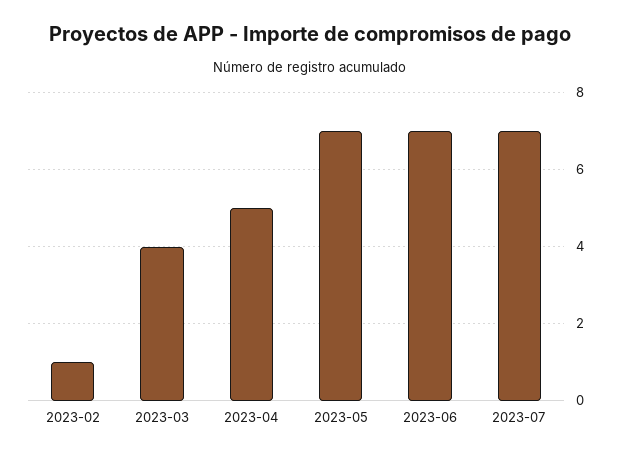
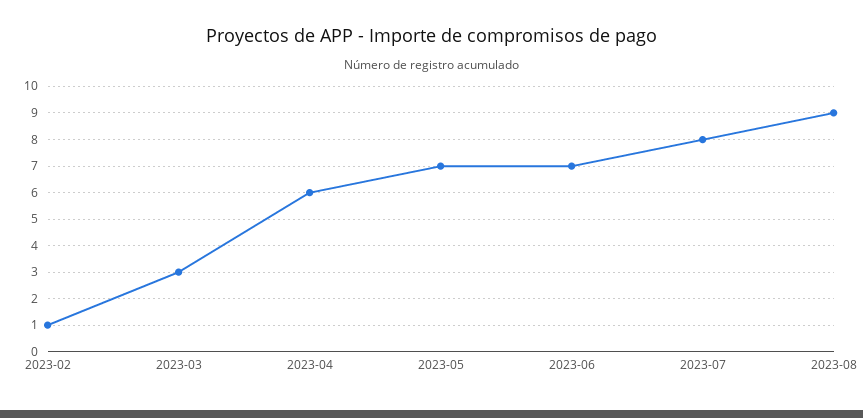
2023-03: 4 -> 3
2023-04: 5 -> 6
2023-07: 7 -> 8
2023-08: none -> 9

